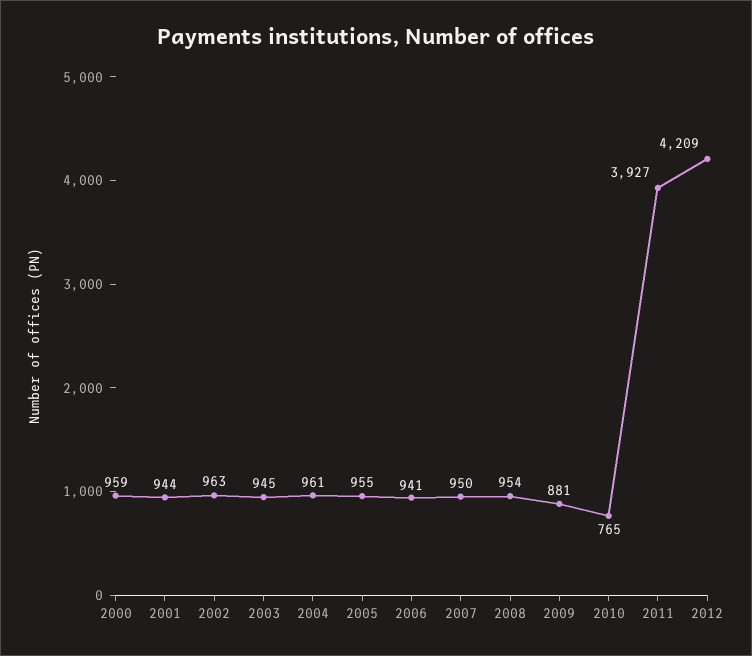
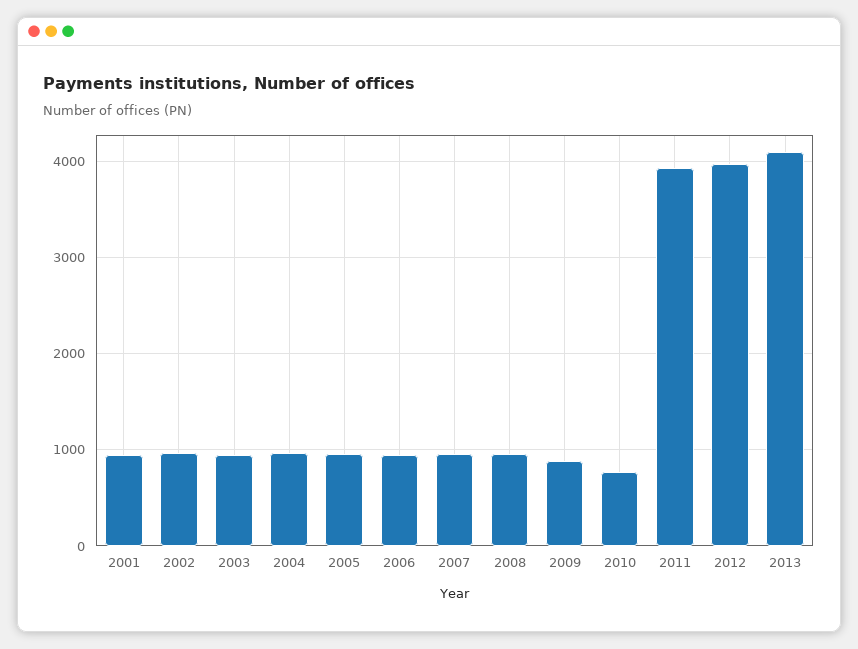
2000: 959 -> none
2012: 4209 -> 4000
2013: none -> 4100

